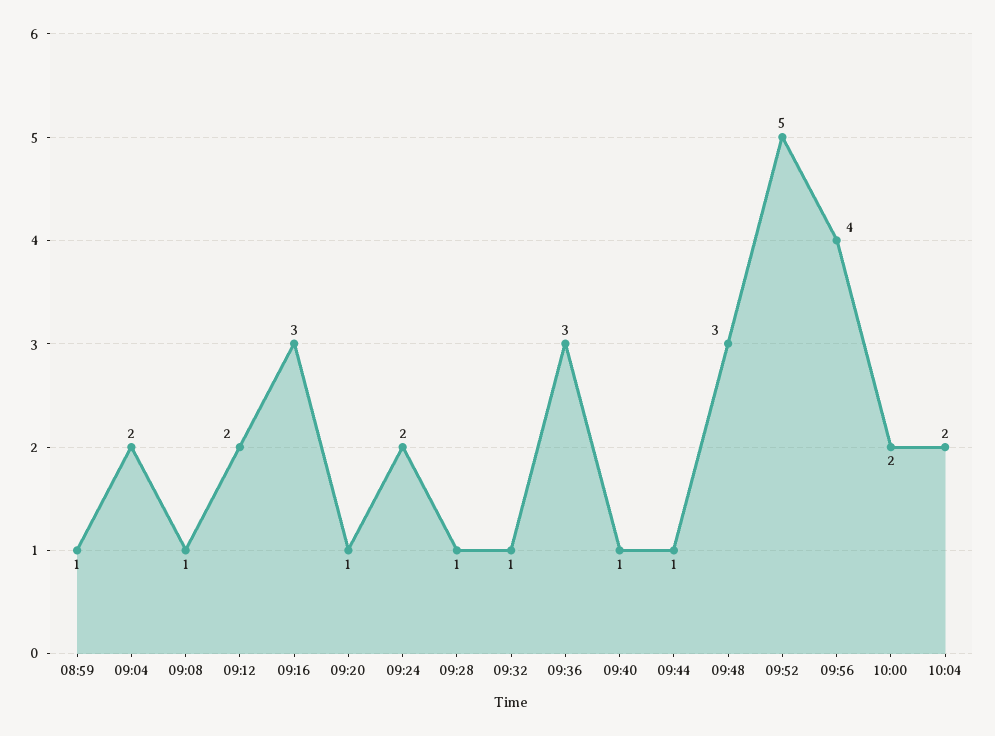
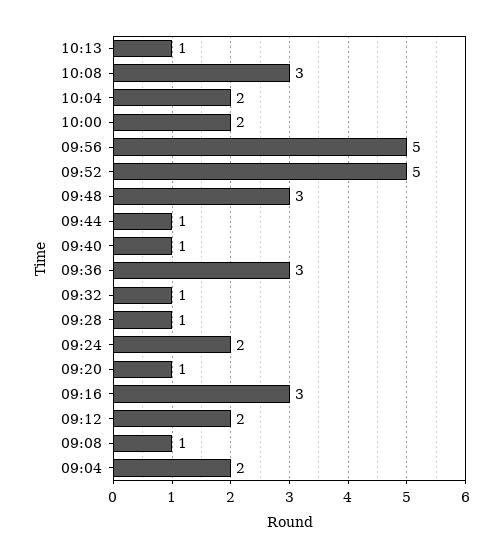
08:59: 1 -> none
09:56: 4 -> 5
10:13: none -> 1
10:08: none -> 3

